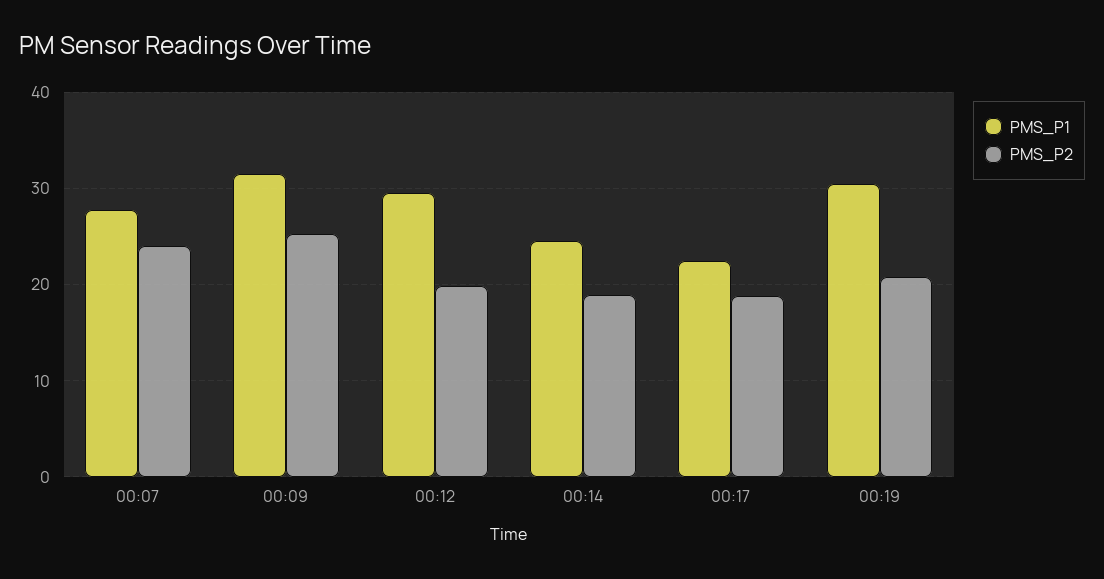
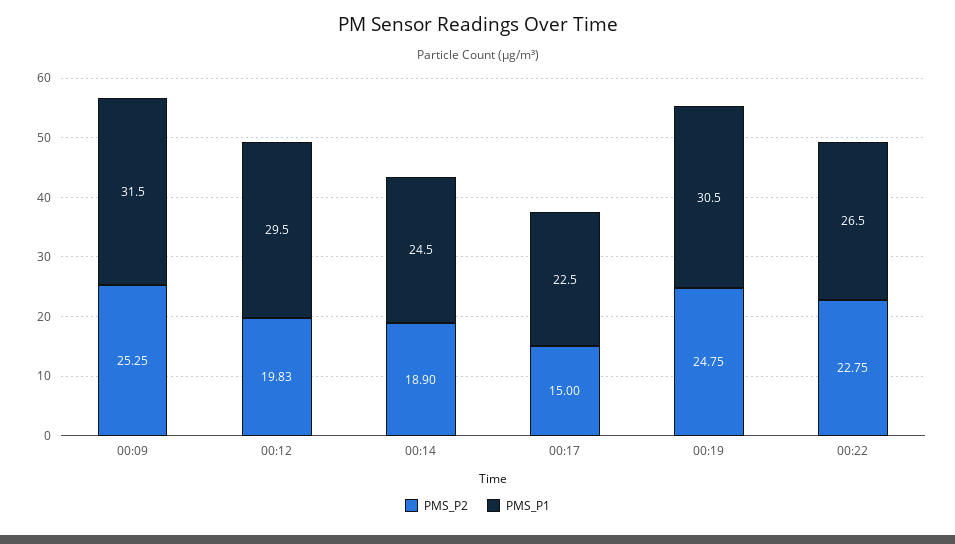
PMS_P1, 00:07: 28 -> none
PMS_P2, 00:07: 24 -> none
PMS_P2, 00:17: 19 -> 15
PMS_P2, 00:19: 21 -> 24.75
PMS_P2, 00:22: none -> 22.75
PMS_P1, 00:22: none -> 26.5

